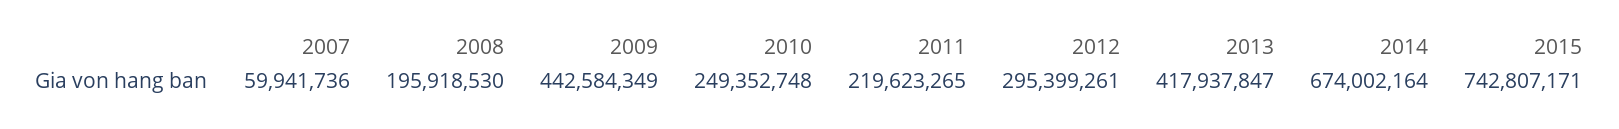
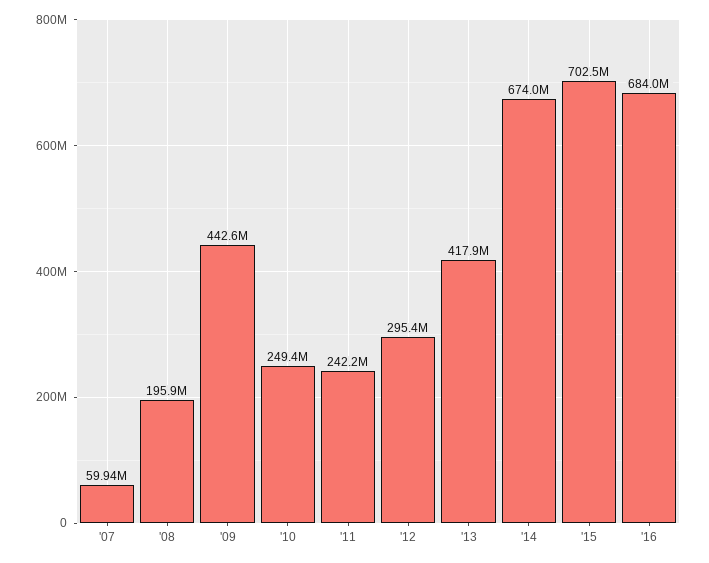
2011: 219623265 -> 242200000
2015: 742807171 -> 702500000
'16: none -> 684000000

